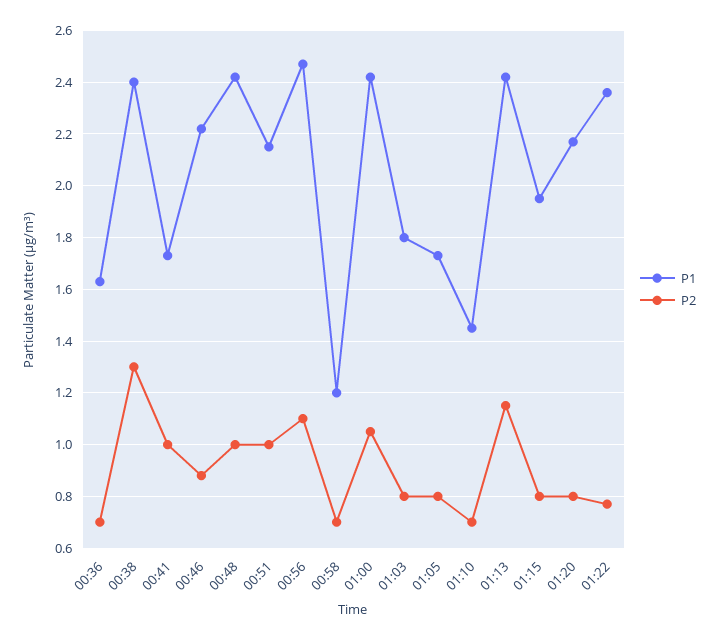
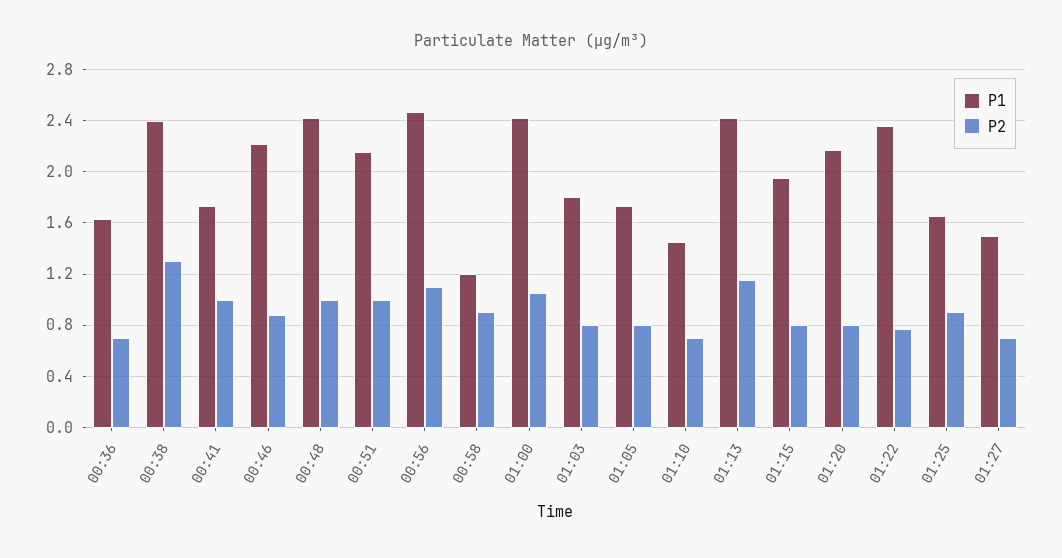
P2, 00:58: 0.7 -> 0.9
P1, 01:25: none -> 1.65
P2, 01:25: none -> 0.9
P1, 01:27: none -> 1.5
P2, 01:27: none -> 0.7

